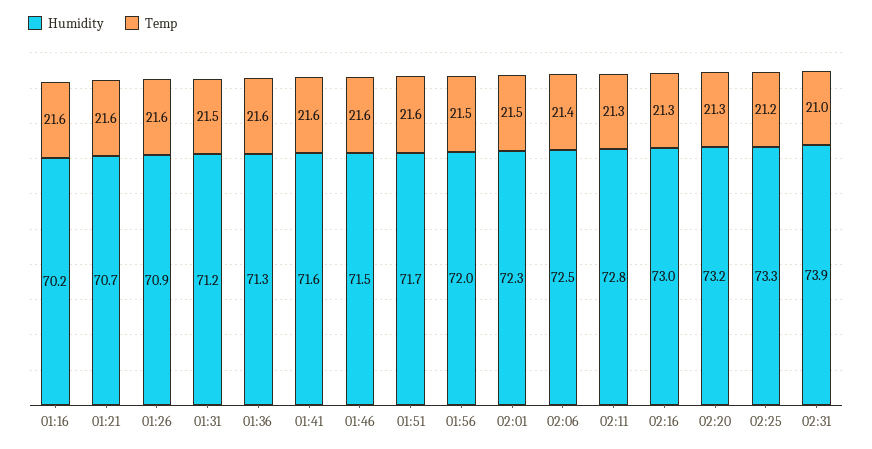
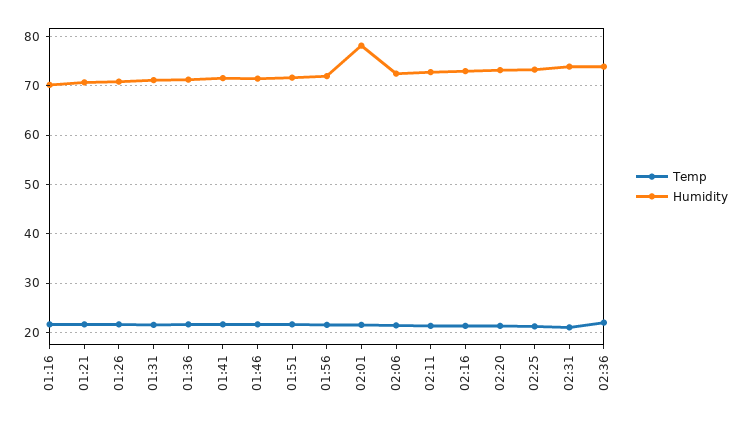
Humidity, 02:01: 72.3 -> 78
Temp, 02:36: none -> 22
Humidity, 02:36: none -> 74

